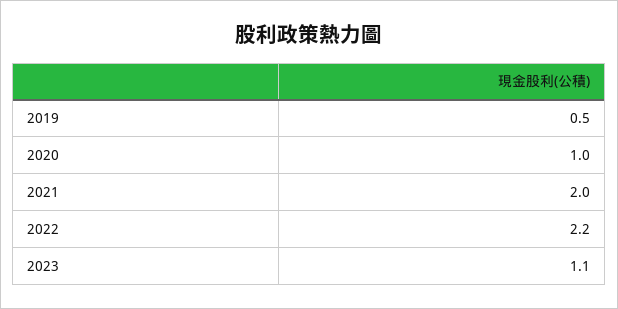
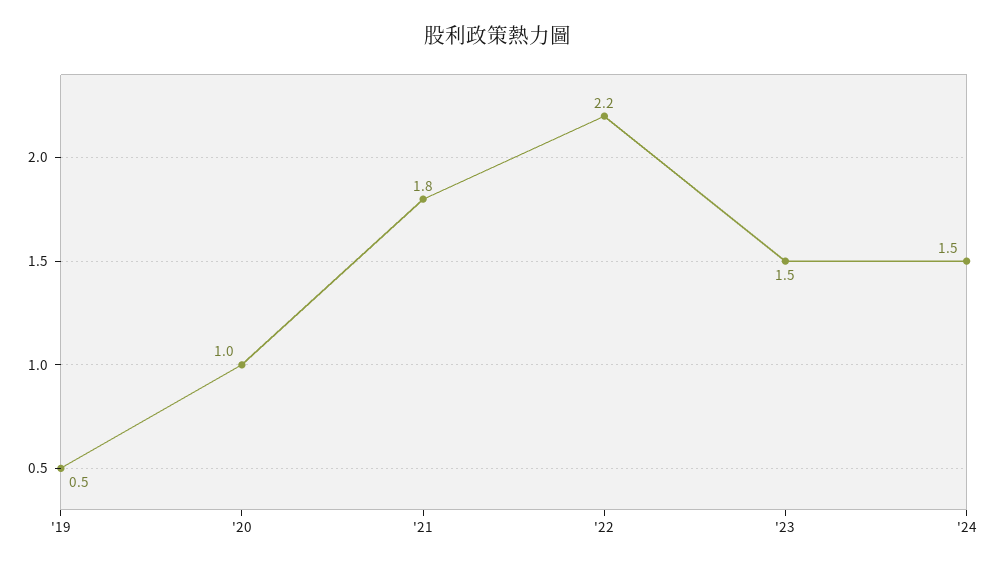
2021: 2 -> 1.8
2023: 1.1 -> 1.5
'24: none -> 1.5

